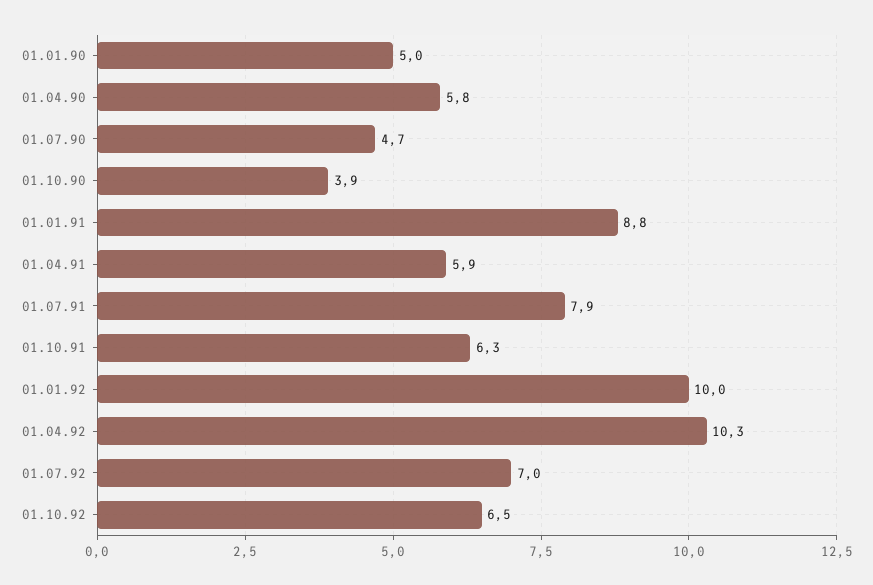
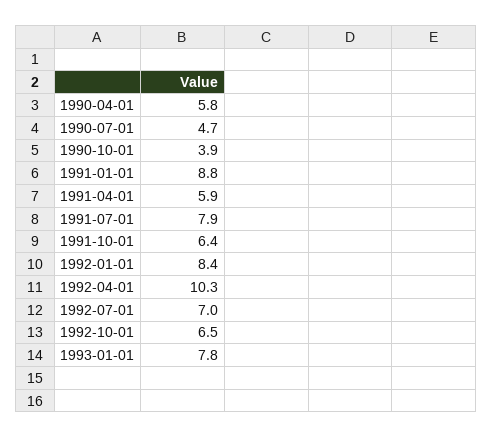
01.01.90: 5 -> none
01.10.91: 6.3 -> 6.4
01.01.92: 10 -> 8.4
1993-01-01: none -> 7.8

